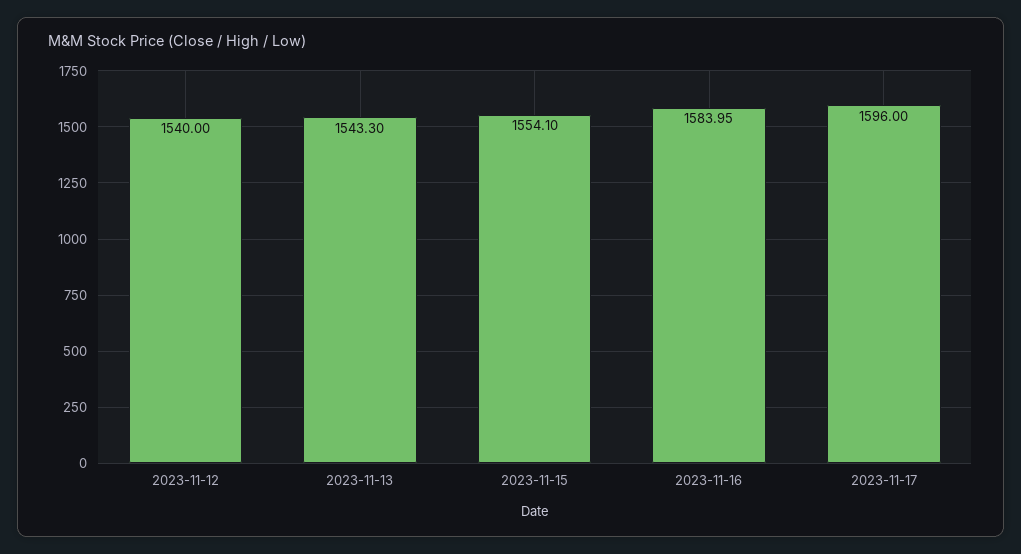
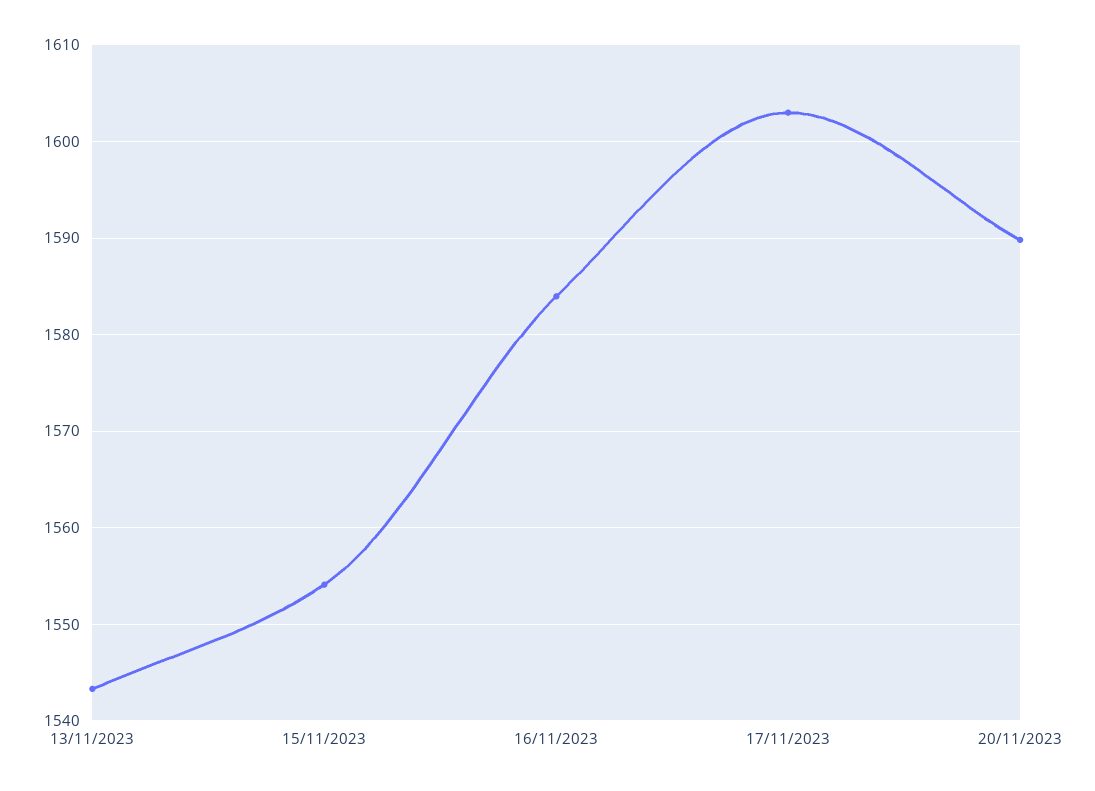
2023-11-12: 1540 -> none
2023-11-17: 1596 -> 1603
20/11/2023: none -> 1590

